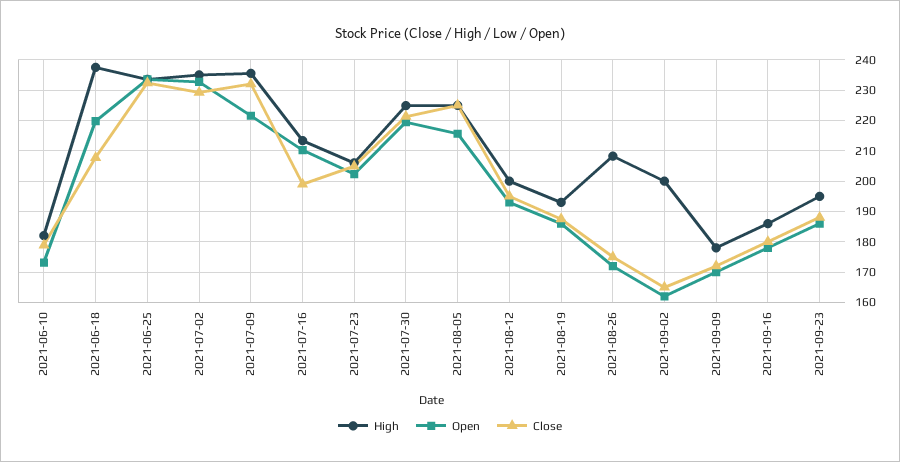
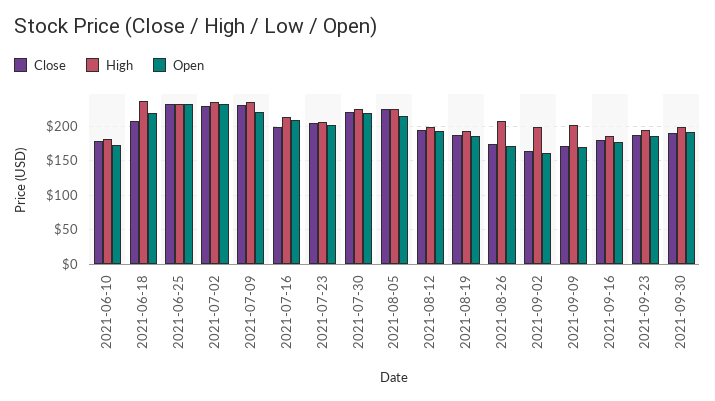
High, 2021-09-09: 178 -> 200
Close, 2021-09-30: none -> 190
High, 2021-09-30: none -> 200
Open, 2021-09-30: none -> 190

